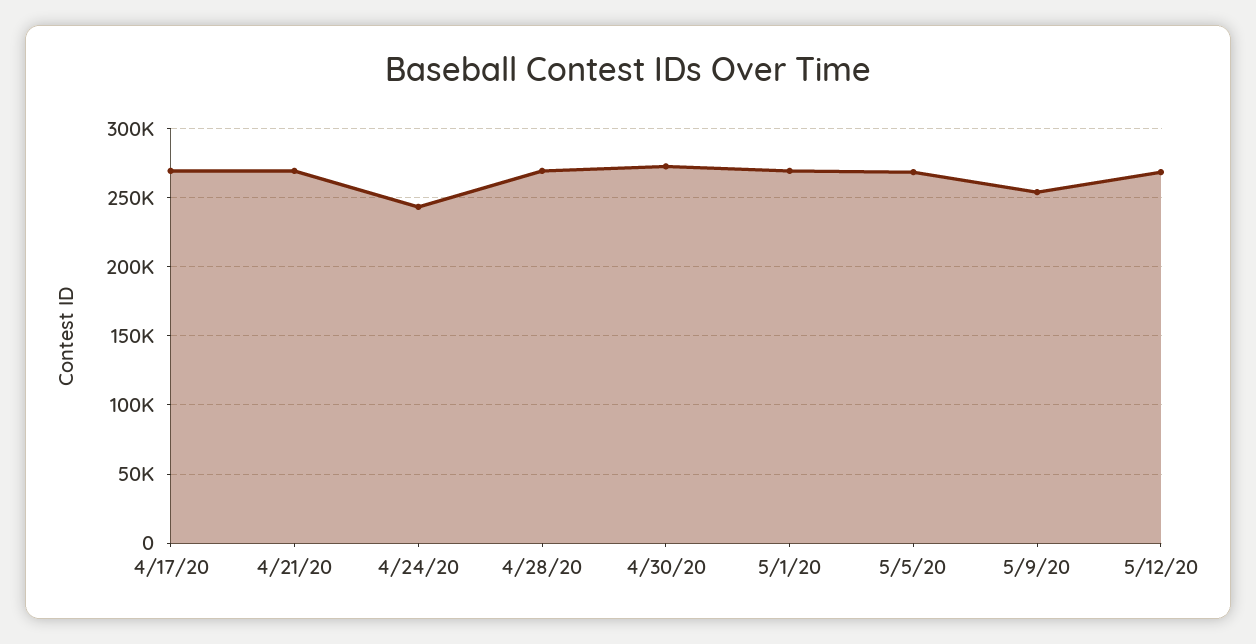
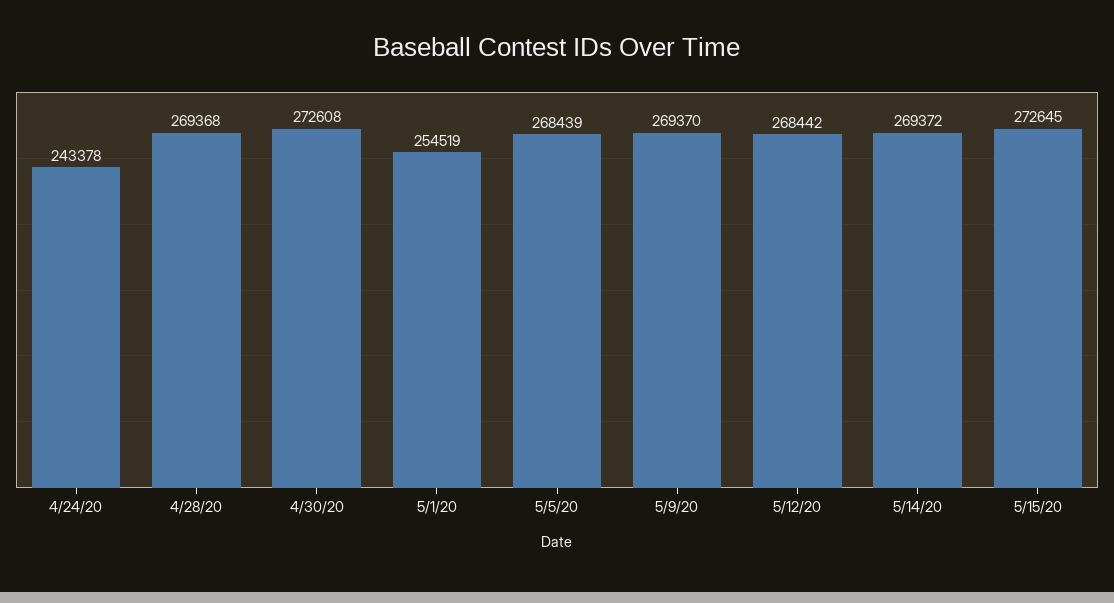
4/17/20: 270000 -> none
4/21/20: 270000 -> none
5/1/20: 270000 -> 254519
5/9/20: 255000 -> 269370
5/14/20: none -> 269372
5/15/20: none -> 272645

